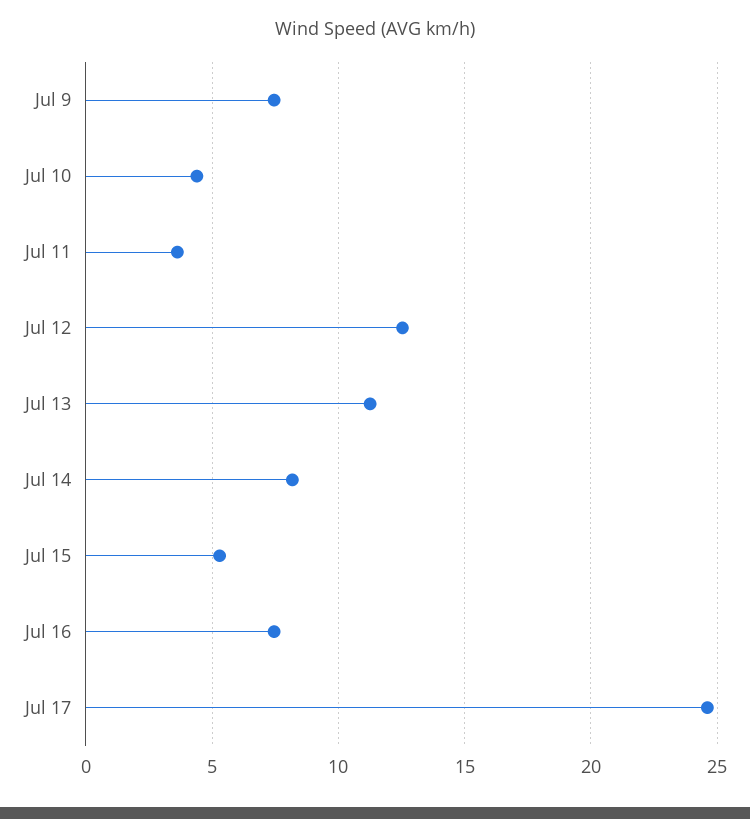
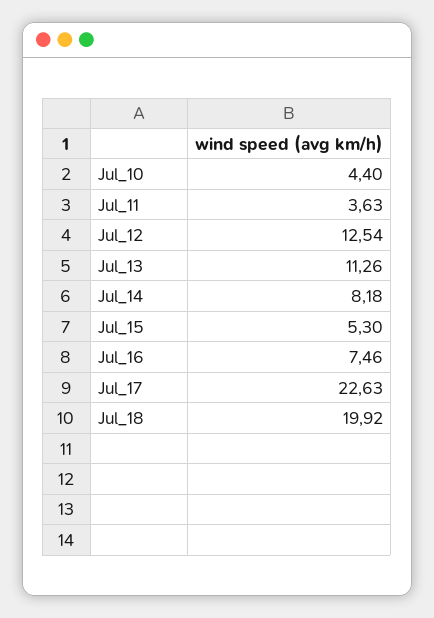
Jul 9: 7.5 -> none
Jul 17: 24.5 -> 22.63
Jul_18: none -> 19.92

